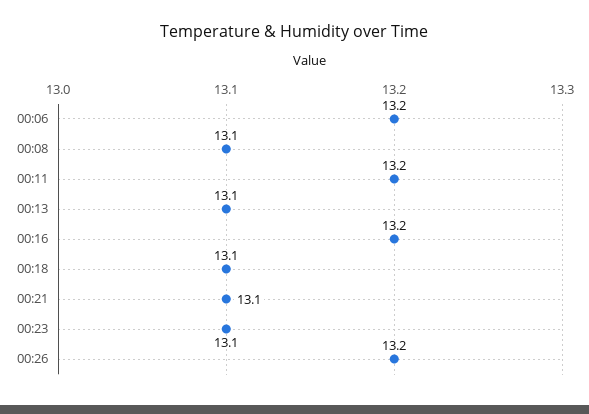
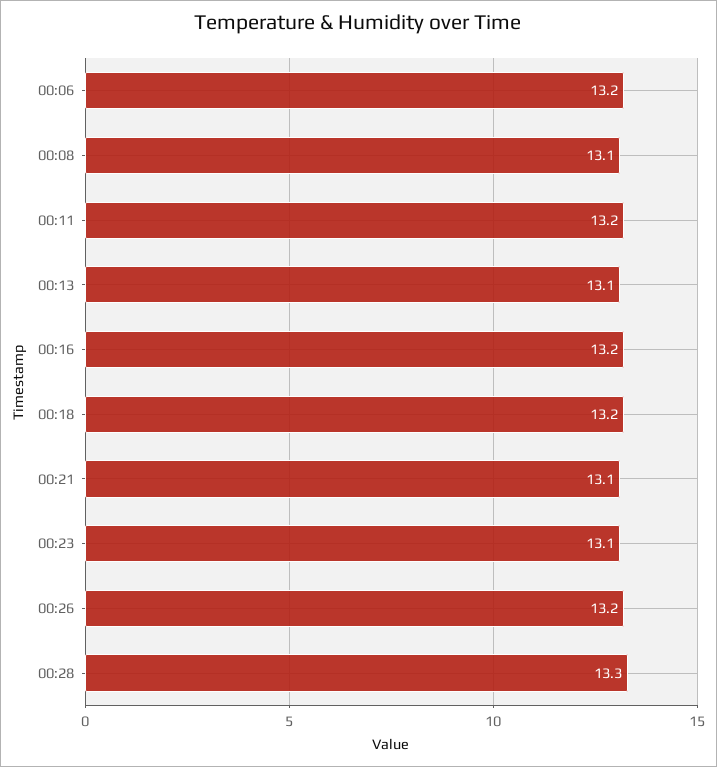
00:18: 13.1 -> 13.2
00:28: none -> 13.3

